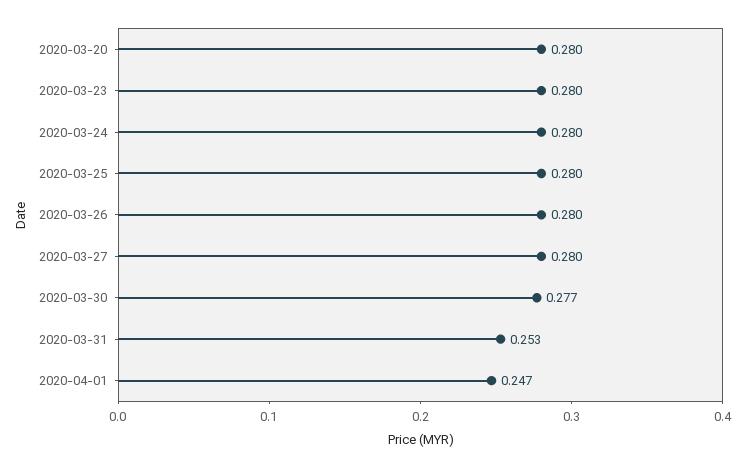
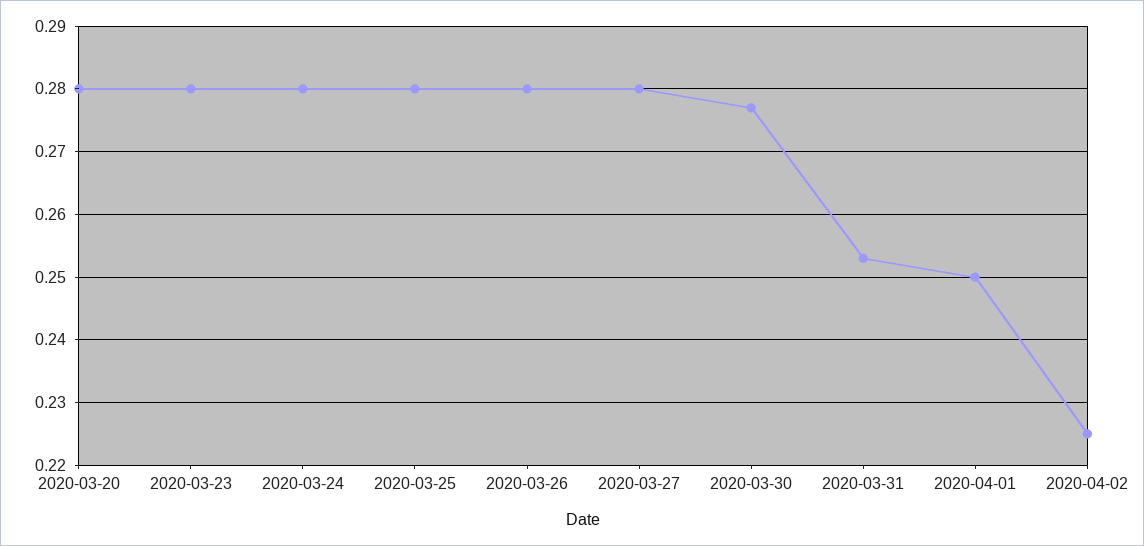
2020-04-01: 0.247 -> 0.25
2020-04-02: none -> 0.225

